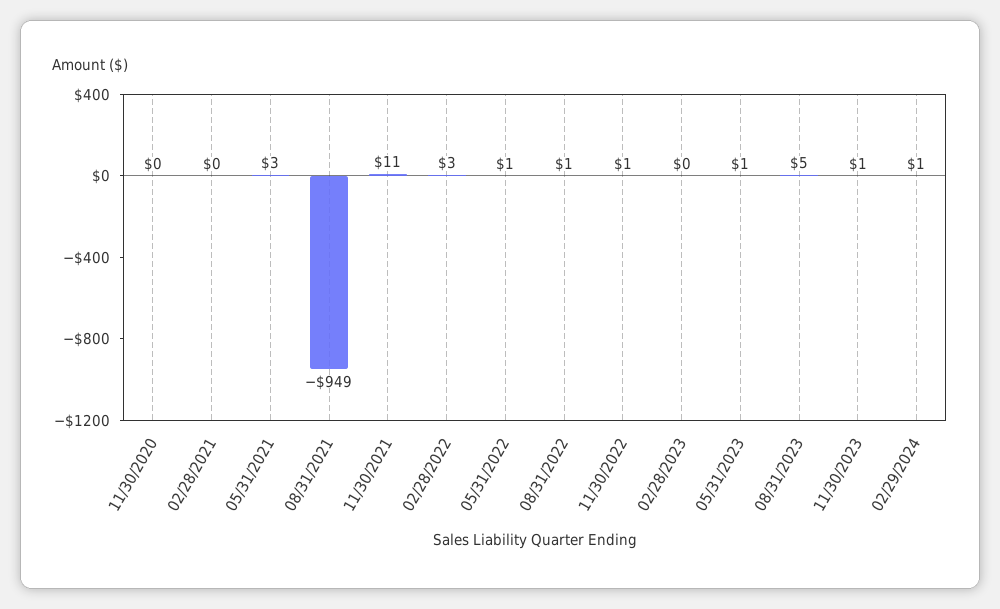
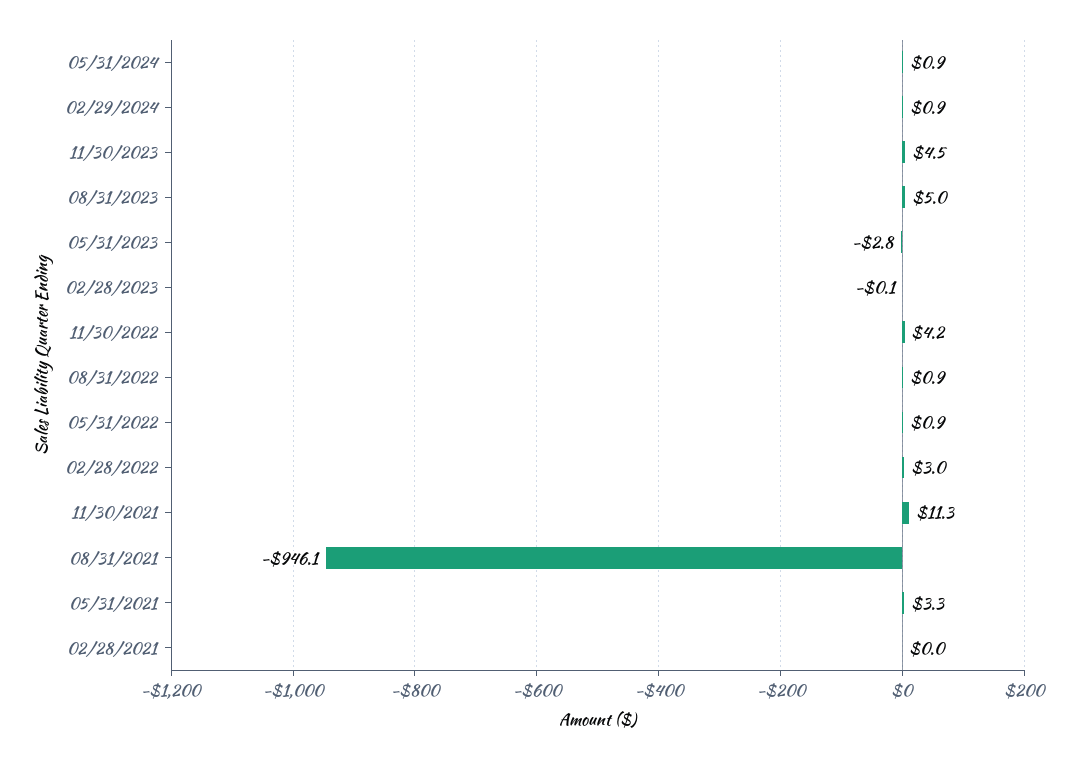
11/30/2020: 0 -> none
08/31/2021: -949 -> -946.1
11/30/2022: 1 -> 4.2
05/31/2023: 1 -> -2.8
11/30/2023: 1 -> 4.5
05/31/2024: none -> 0.9

